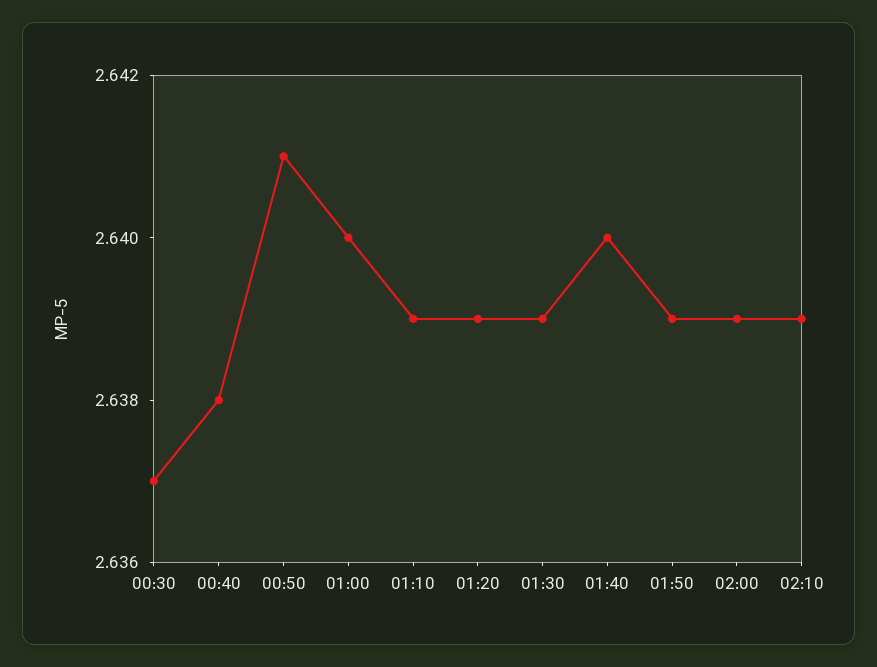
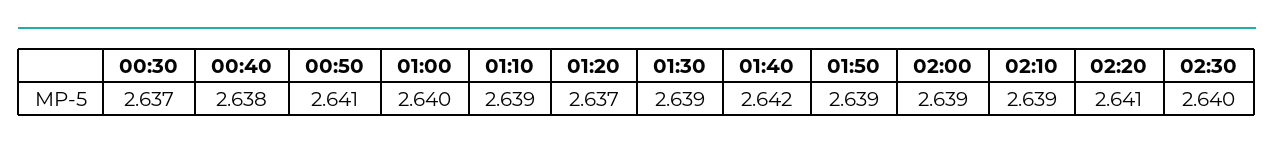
01:20: 2.639 -> 2.637
01:40: 2.64 -> 2.642
02:20: none -> 2.641
02:30: none -> 2.64

